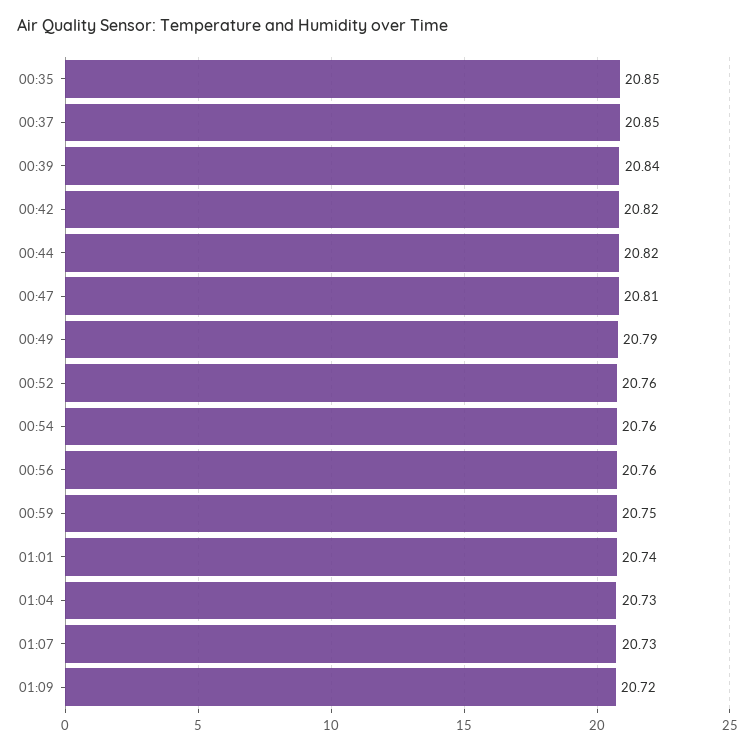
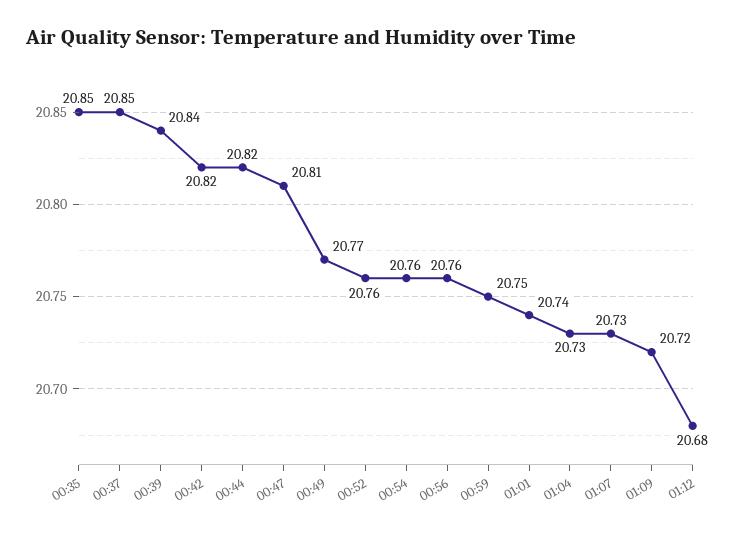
00:49: 20.79 -> 20.77
01:12: none -> 20.68

